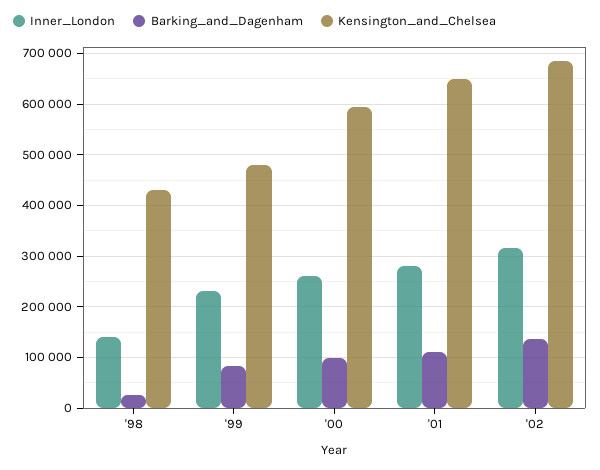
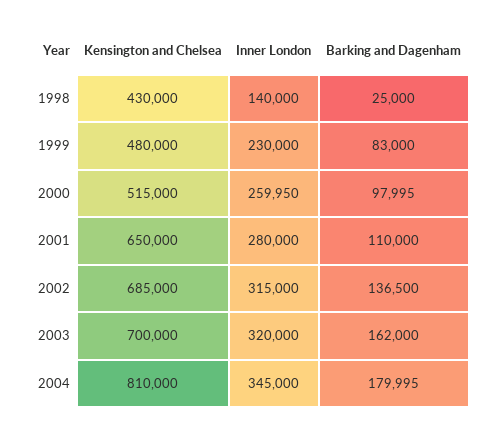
Kensington_and_Chelsea, '00: 600000 -> 515000
Kensington_and_Chelsea, 2003: none -> 700000
Inner_London, 2003: none -> 320000
Barking_and_Dagenham, 2003: none -> 162000
Kensington_and_Chelsea, 2004: none -> 810000
Inner_London, 2004: none -> 345000
Barking_and_Dagenham, 2004: none -> 179995

